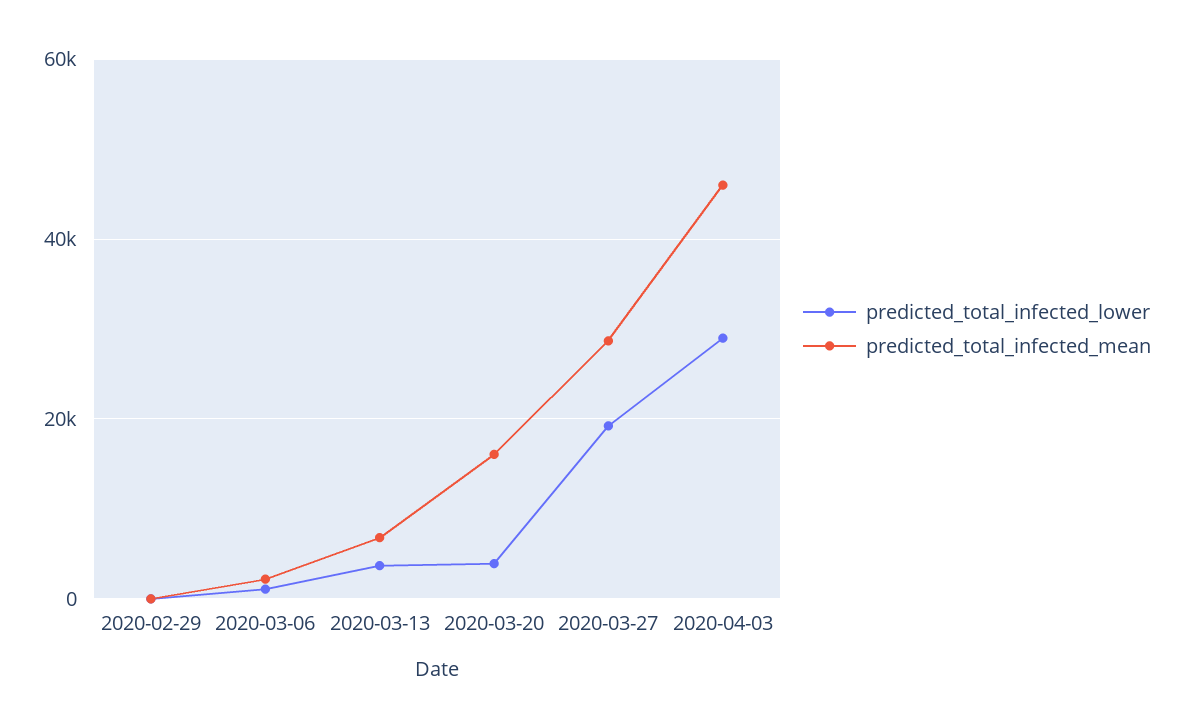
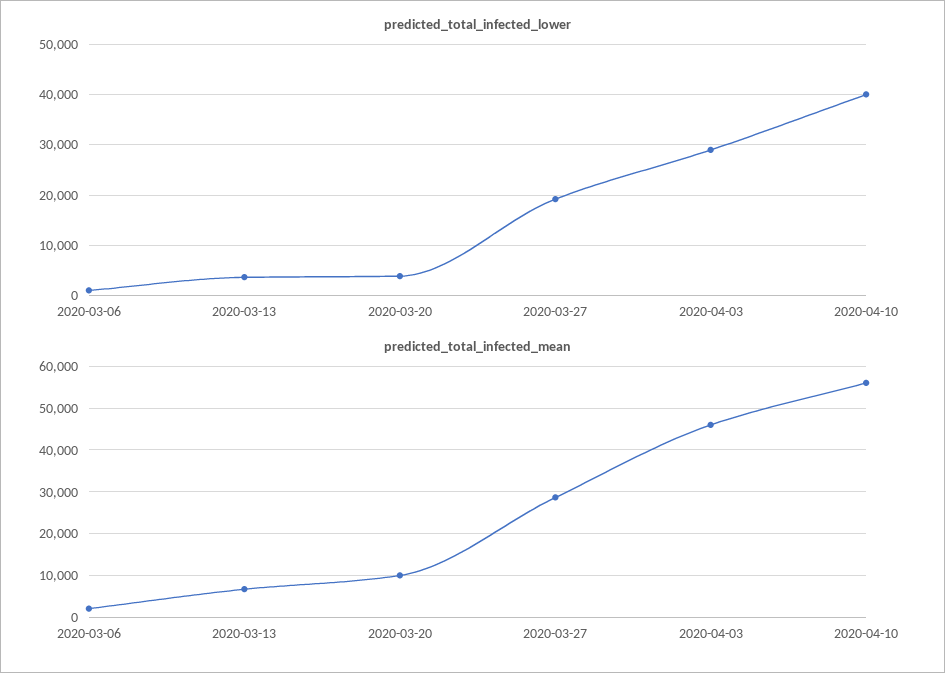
predicted_total_infected_lower, 2020-02-29: 0 -> none
predicted_total_infected_mean, 2020-02-29: 0 -> none
predicted_total_infected_mean, 2020-03-20: 16000 -> 10000
predicted_total_infected_lower, 2020-04-10: none -> 40000
predicted_total_infected_mean, 2020-04-10: none -> 56000

